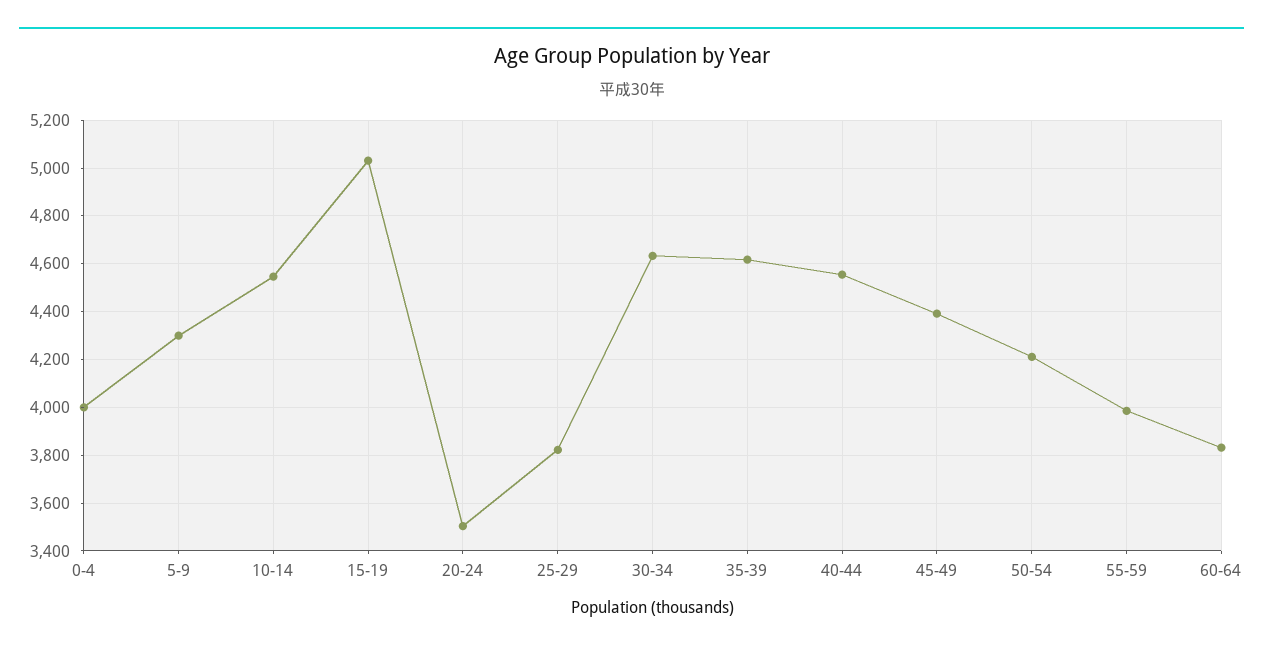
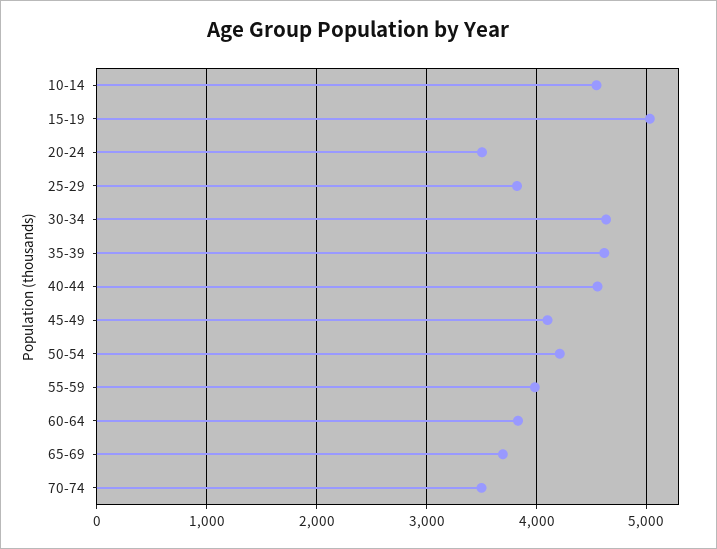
0-4: 4000 -> none
5-9: 4300 -> none
45-49: 4400 -> 4100
65-69: none -> 3700
70-74: none -> 3500

